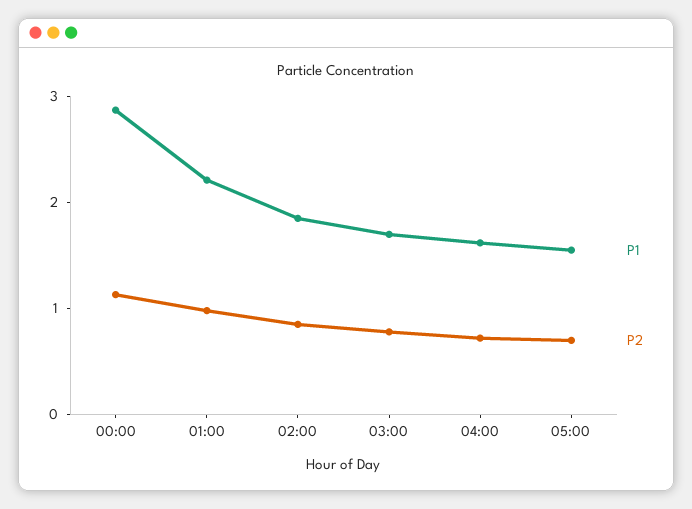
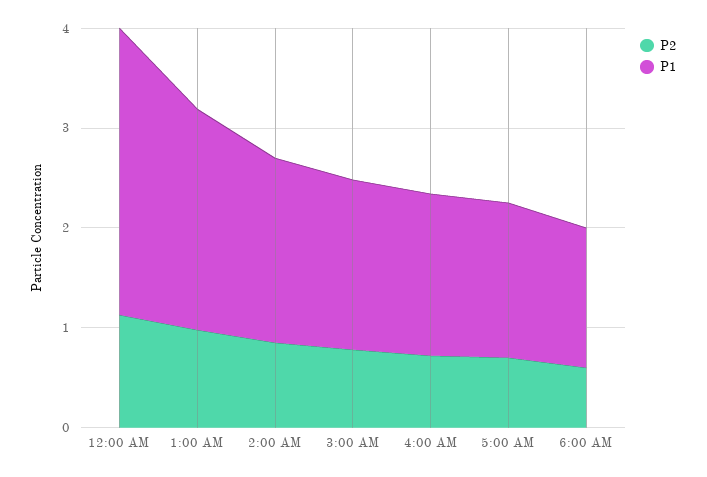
P2, 6:00 AM: none -> 0.6
P1, 6:00 AM: none -> 1.4

